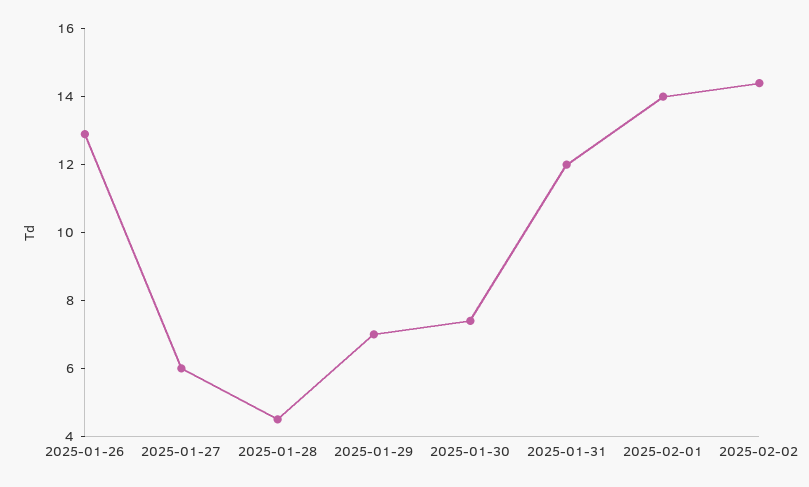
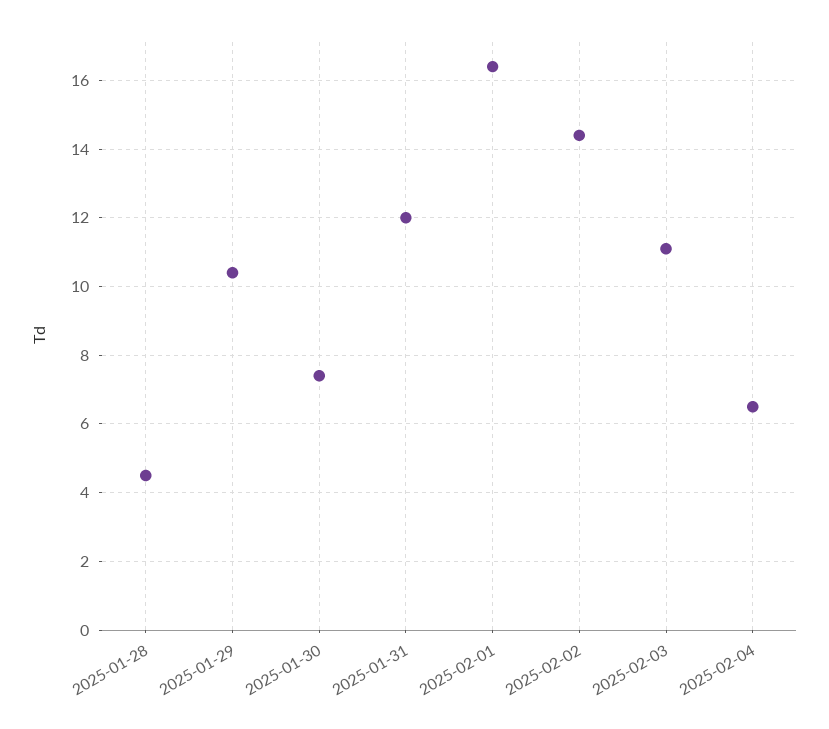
2025-01-26: 13 -> none
2025-01-27: 6 -> none
2025-01-29: 7 -> 10.5
2025-02-01: 14 -> 16.5
2025-02-03: none -> 11
2025-02-04: none -> 6.5

